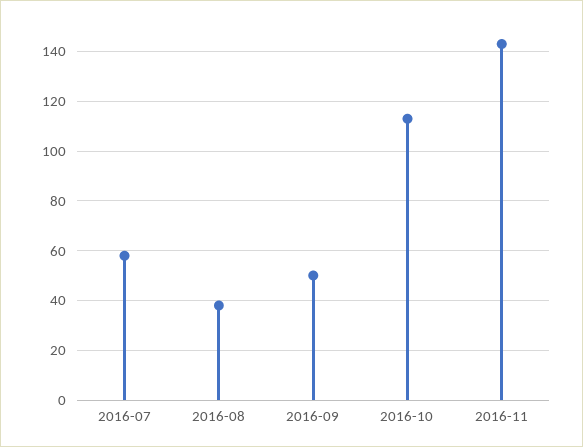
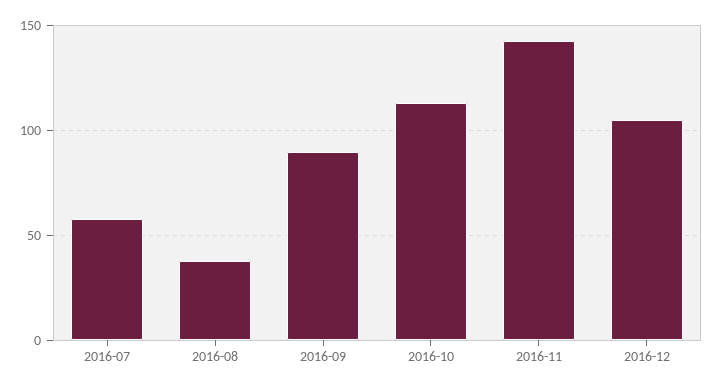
2016-09: 50 -> 90
2016-12: none -> 105

